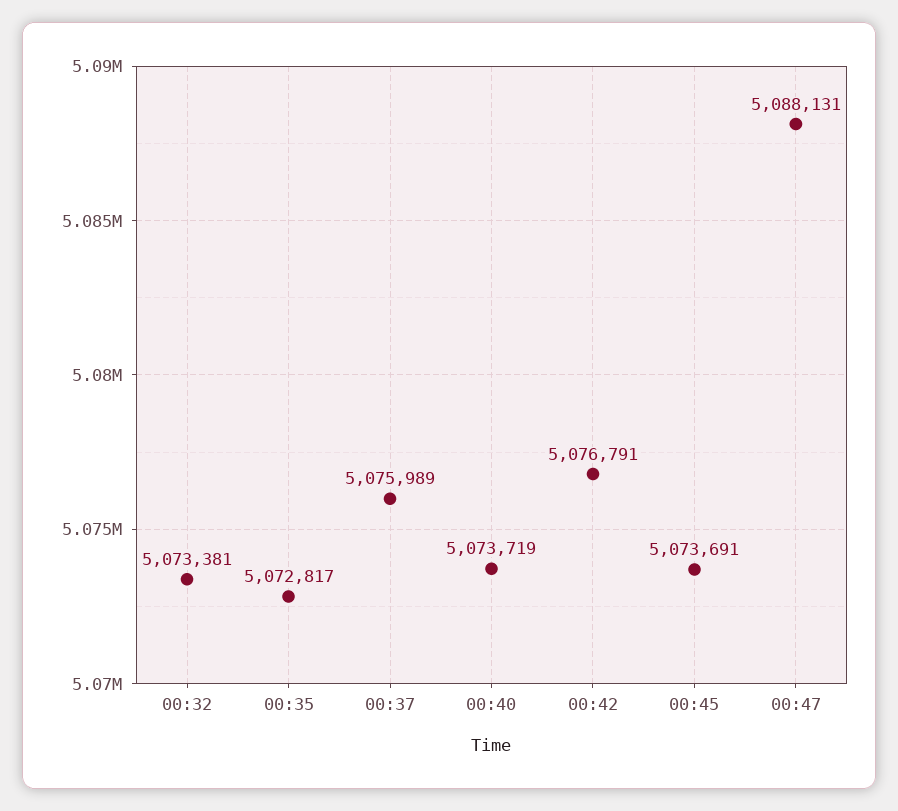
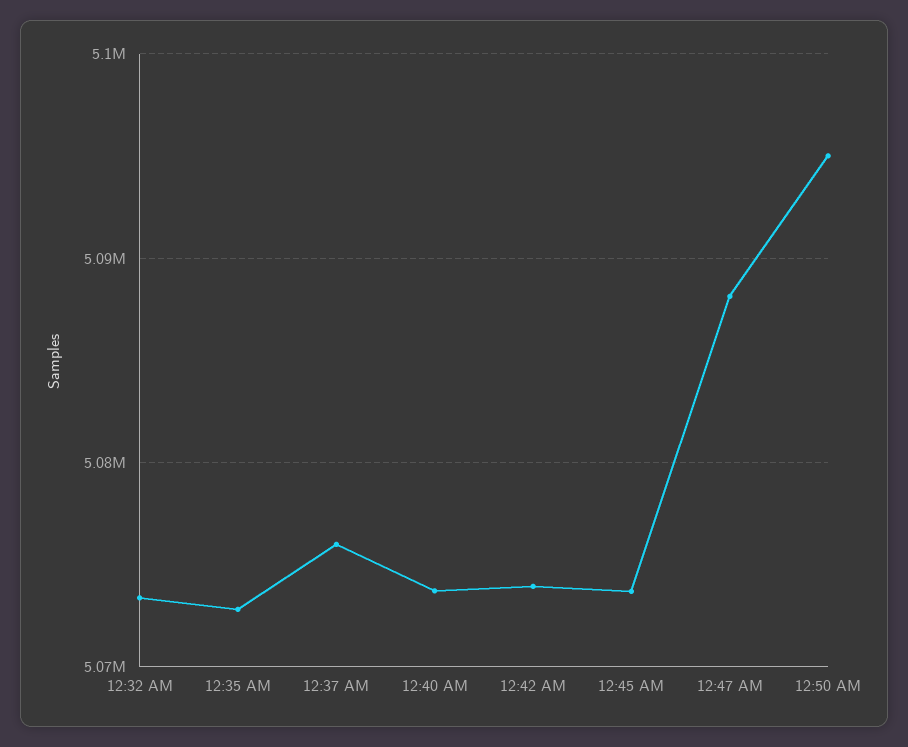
00:42: 5076791 -> 5074000
12:50 AM: none -> 5095000

